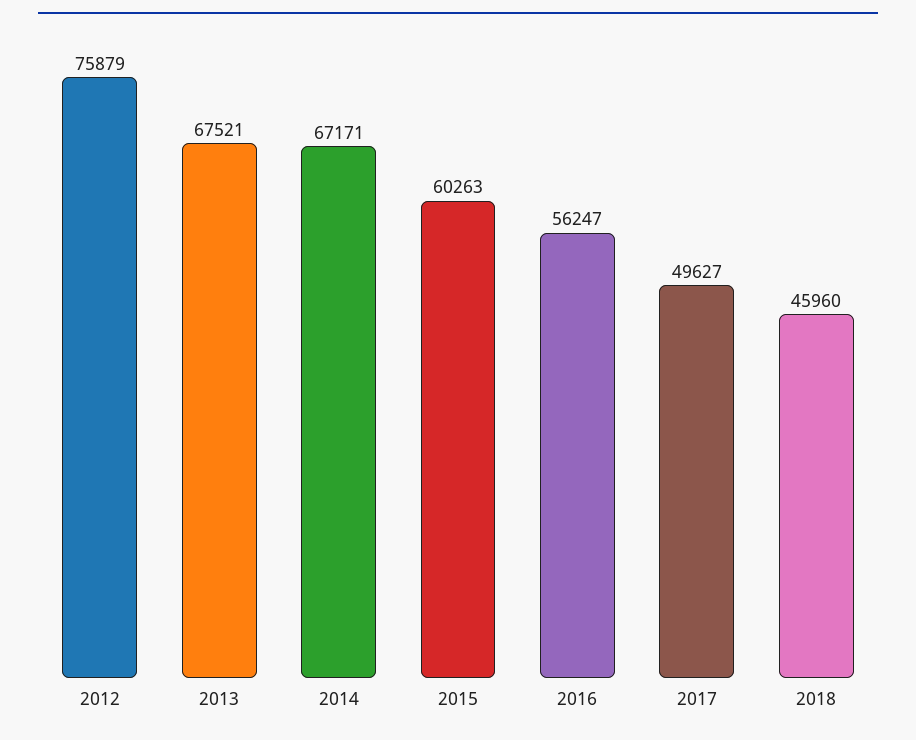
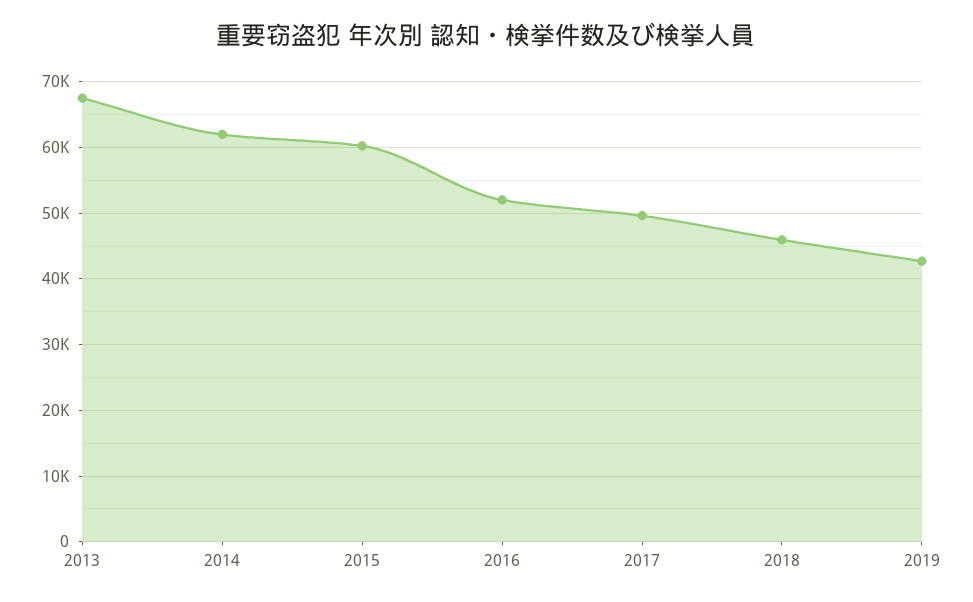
2012: 75879 -> none
2014: 67171 -> 62000
2016: 56247 -> 52000
2019: none -> 43000

